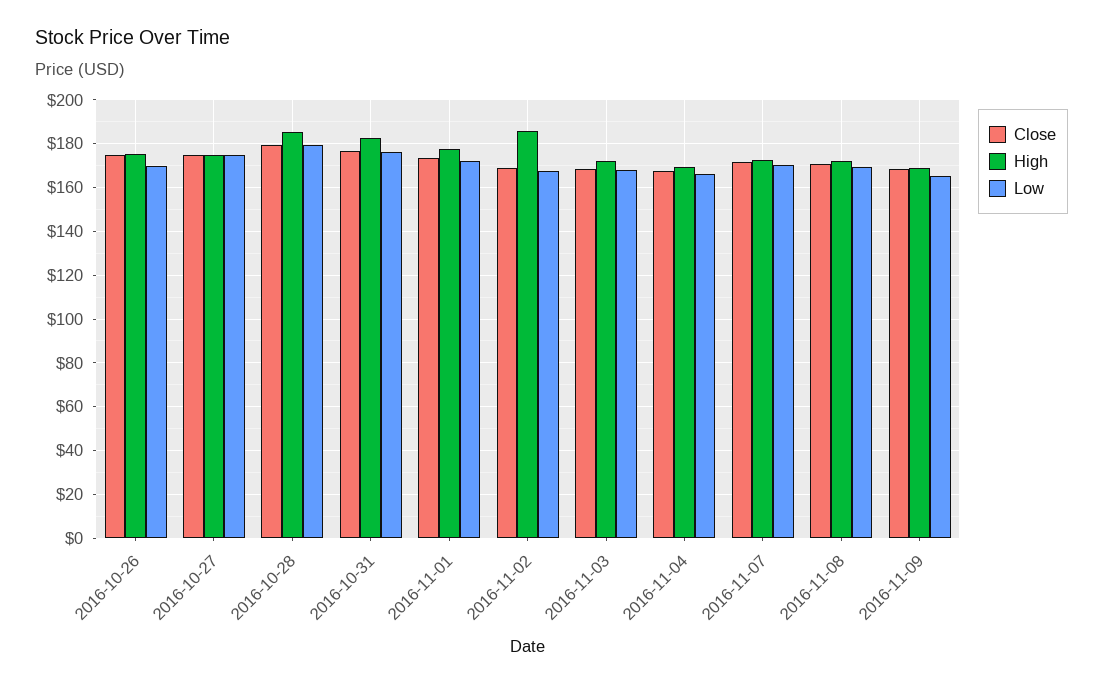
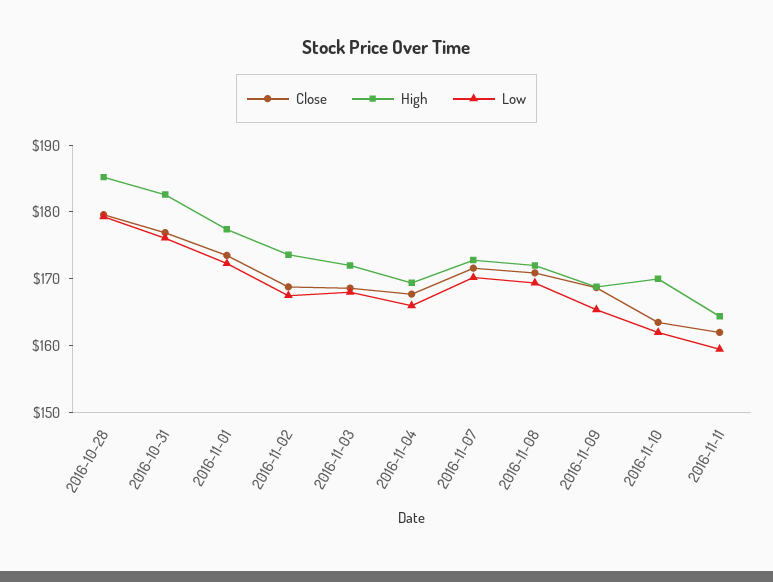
Close, 2016-10-26: 175 -> none
High, 2016-10-26: 175 -> none
Low, 2016-10-26: 170 -> none
Close, 2016-10-27: 175 -> none
High, 2016-10-27: 175 -> none
Low, 2016-10-27: 175 -> none
High, 2016-11-02: 185 -> 174
Close, 2016-11-10: none -> 164
High, 2016-11-10: none -> 170
Low, 2016-11-10: none -> 162
Close, 2016-11-11: none -> 162
High, 2016-11-11: none -> 164
Low, 2016-11-11: none -> 160

